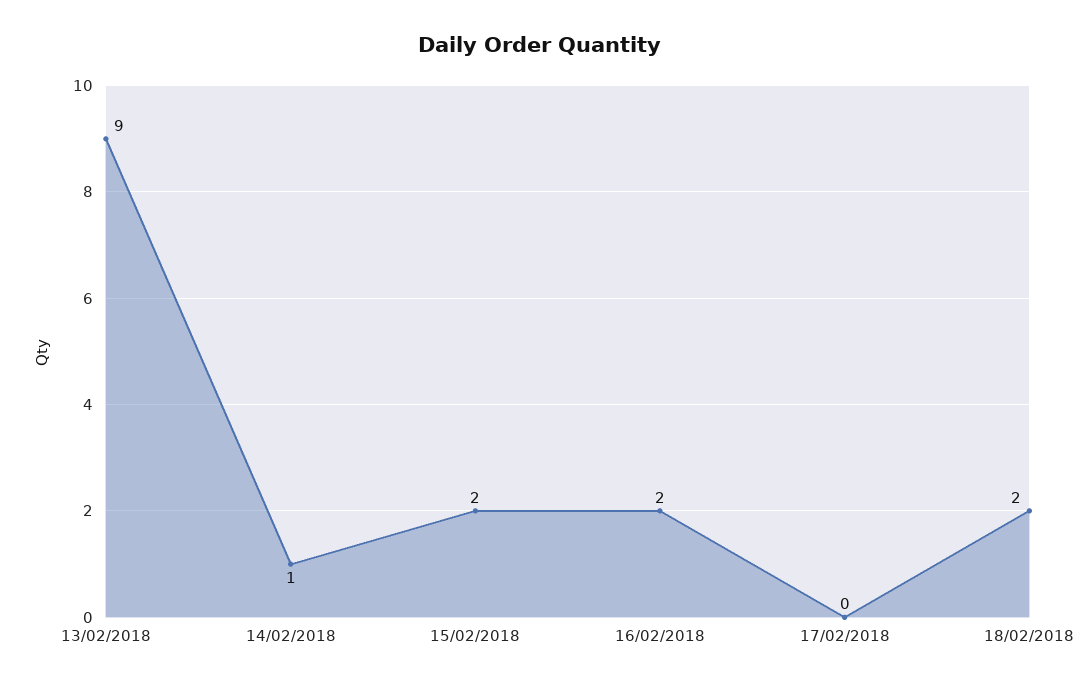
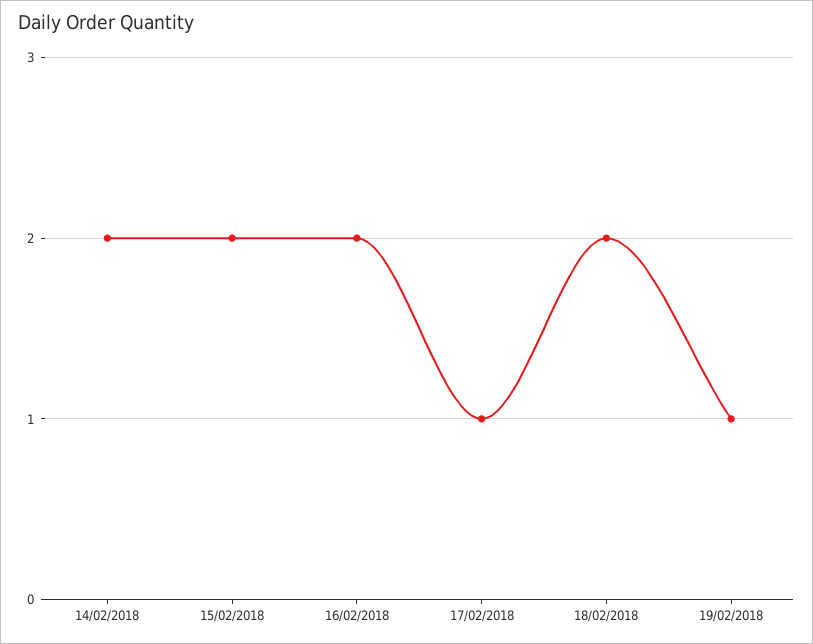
13/02/2018: 9 -> none
14/02/2018: 1 -> 2
17/02/2018: 0 -> 1
19/02/2018: none -> 1

